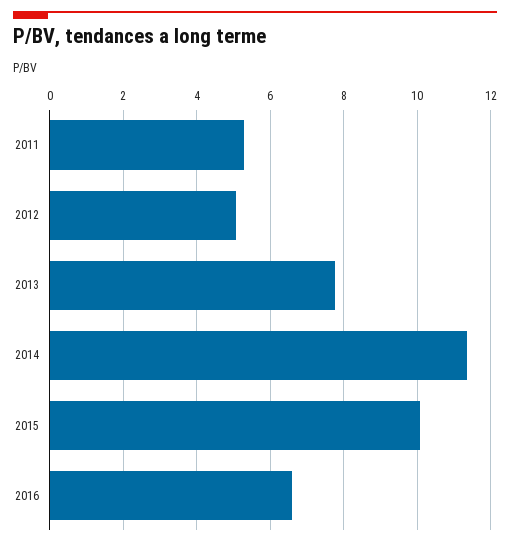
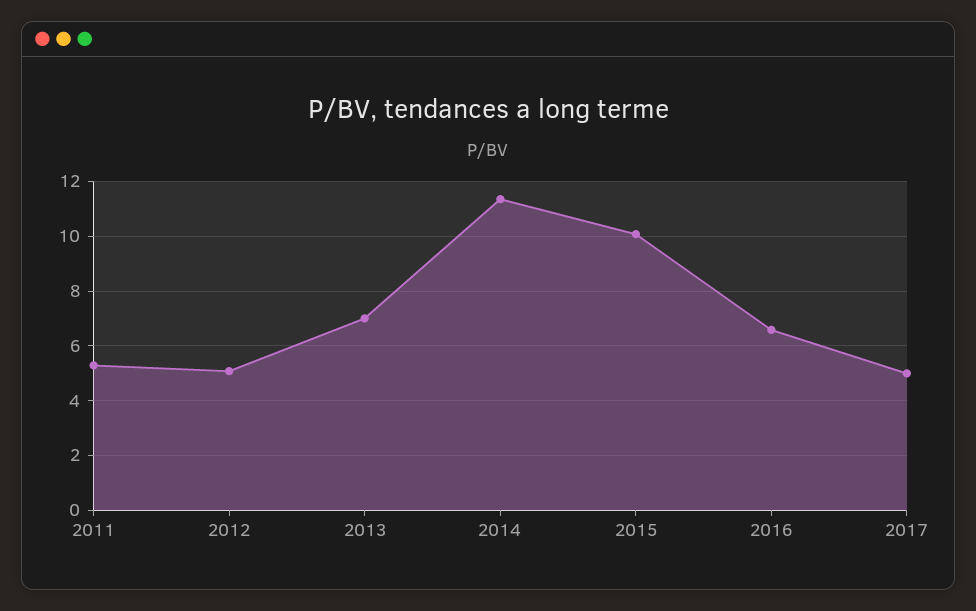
2013: 7.8 -> 7
2017: none -> 5

